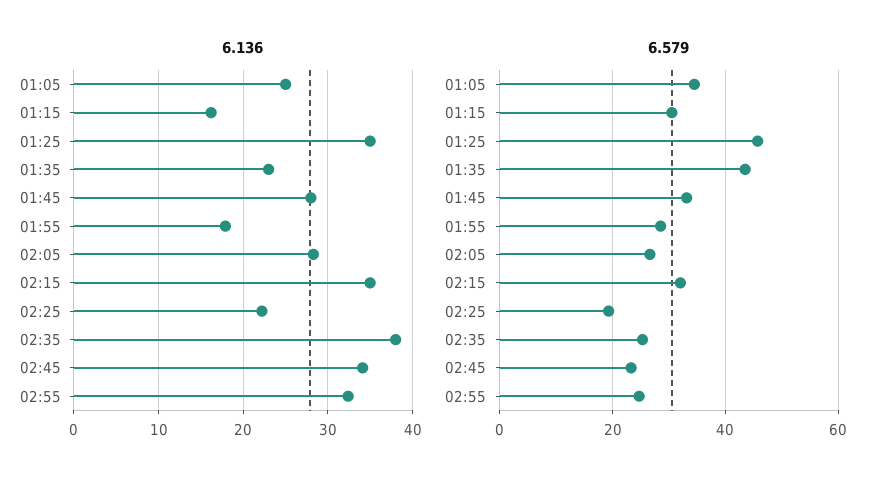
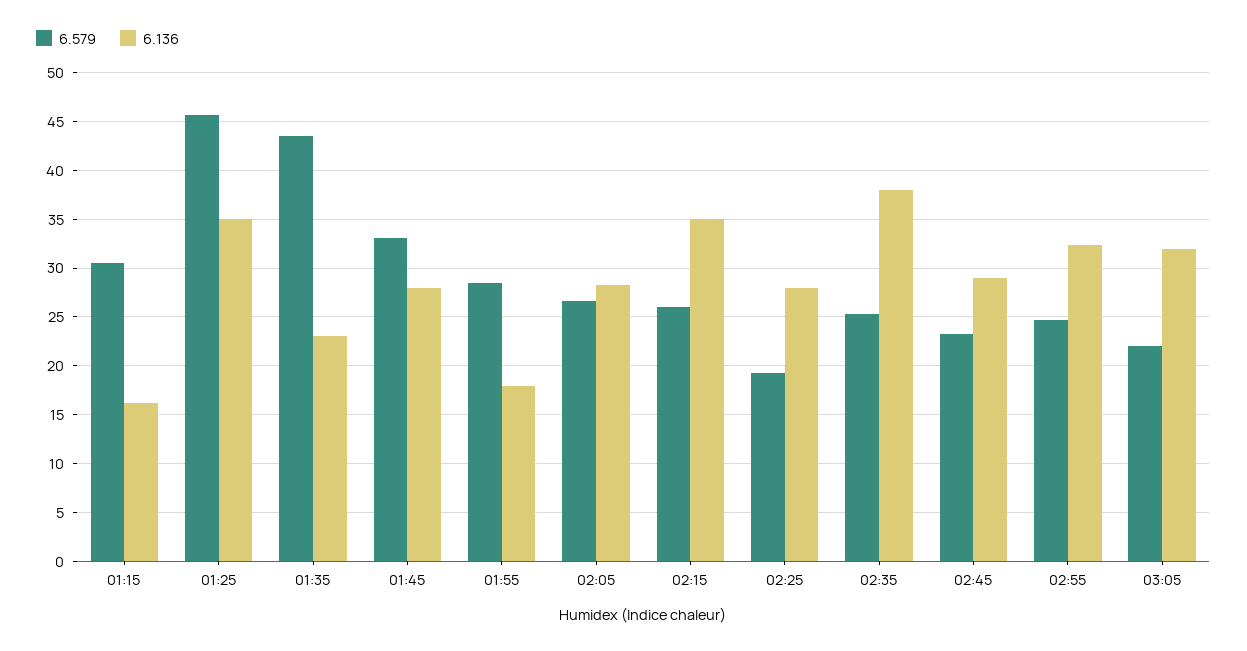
6.136, 01:05: 25 -> none
6.136, 02:25: 22 -> 28
6.136, 02:45: 34 -> 29
6.579, 01:05: 34 -> none
6.579, 02:15: 32 -> 26
6.579, 03:05: none -> 22
6.136, 03:05: none -> 32

